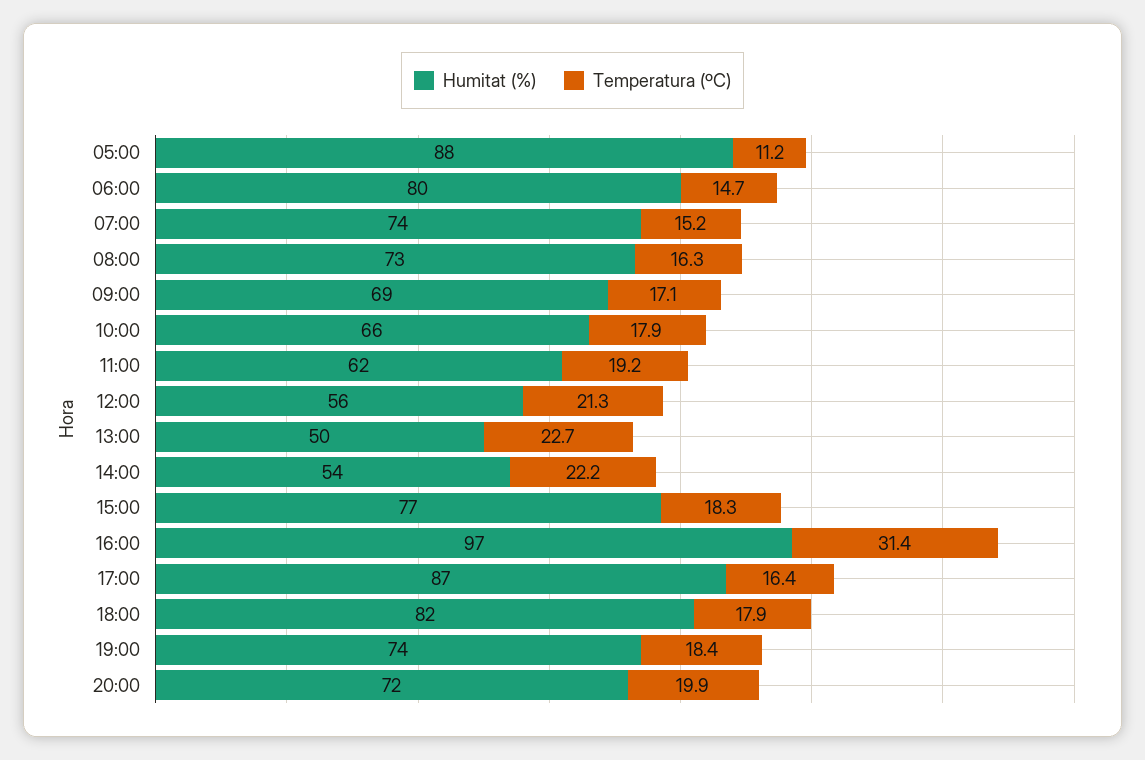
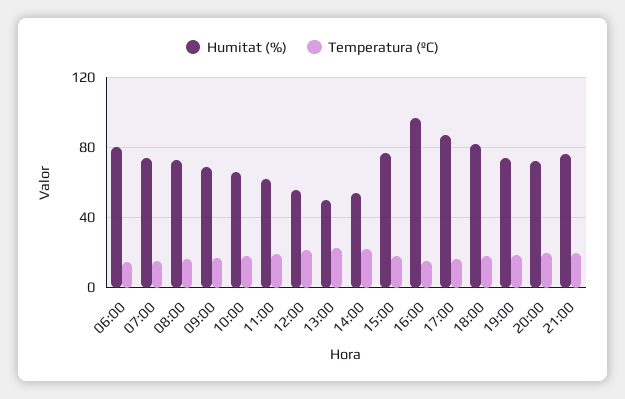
Humitat (%), 05:00: 88 -> none
Temperatura (ºC), 05:00: 11.2 -> none
Temperatura (ºC), 16:00: 31.4 -> 15
Humitat (%), 21:00: none -> 75
Temperatura (ºC), 21:00: none -> 20

